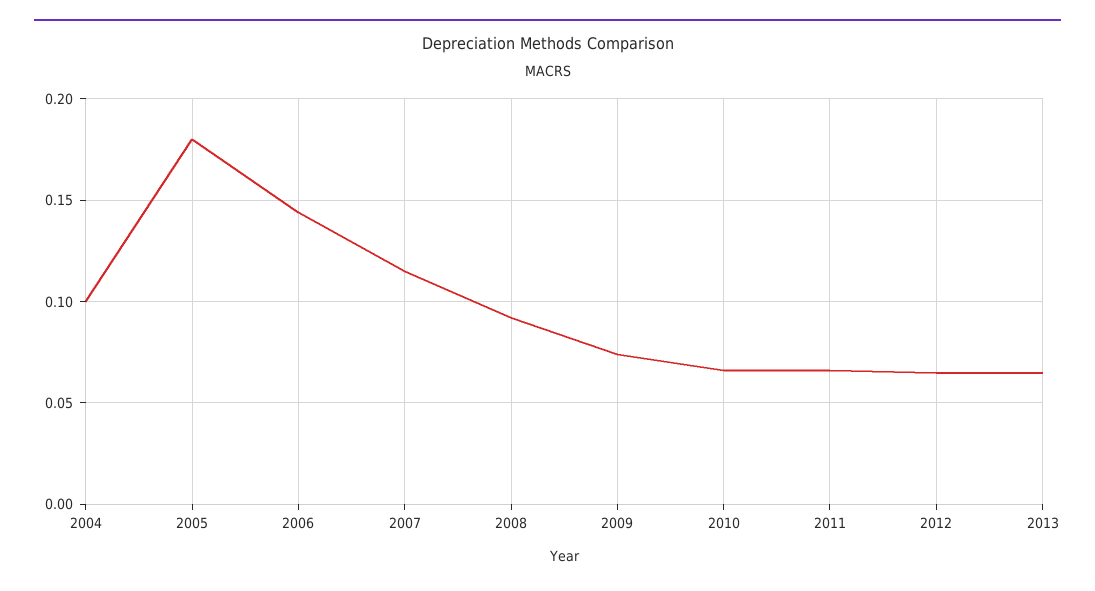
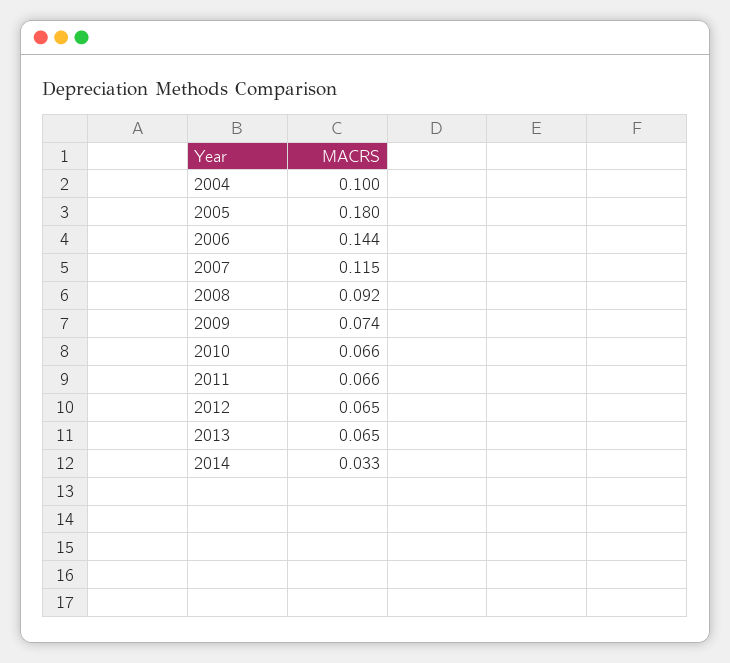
2014: none -> 0.033

